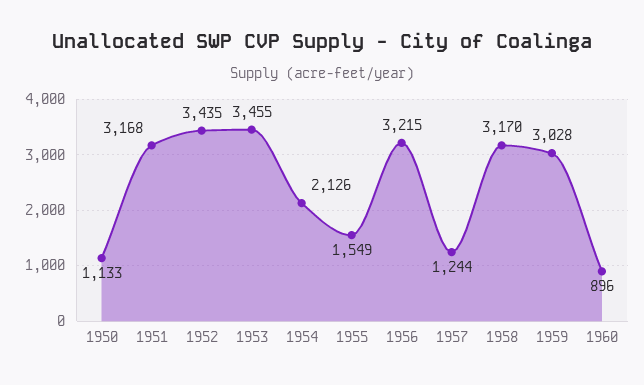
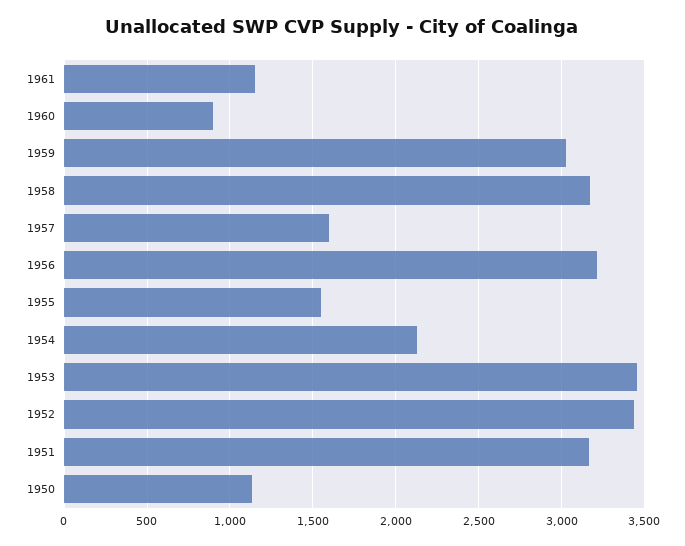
1957: 1244 -> 1600
1961: none -> 1150

